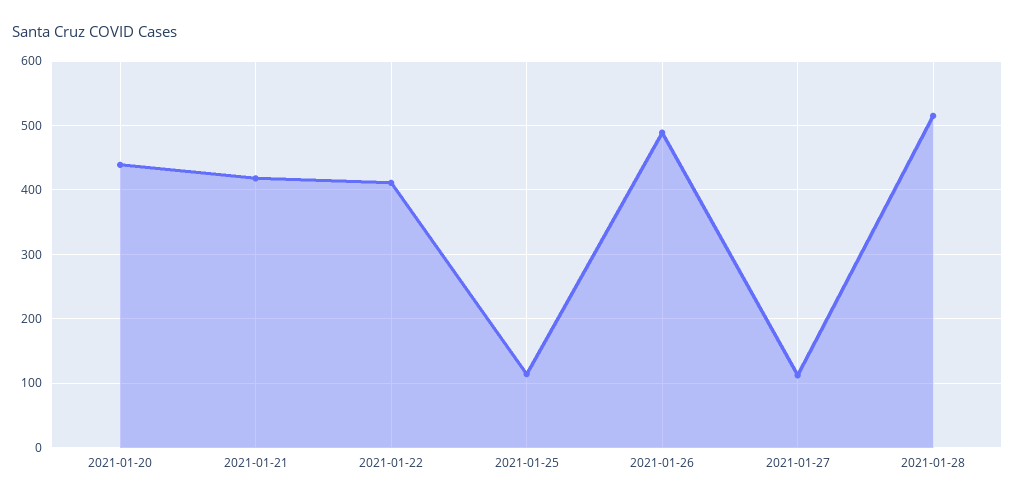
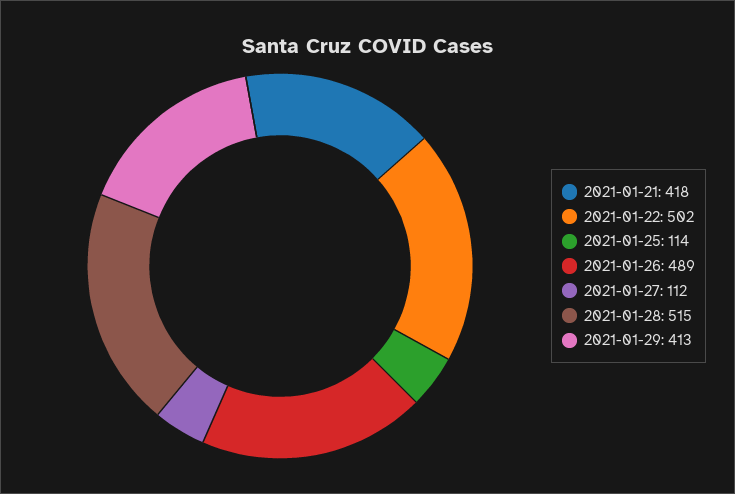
2021-01-20: 440 -> none
2021-01-22: 410 -> 502
2021-01-29: none -> 413

